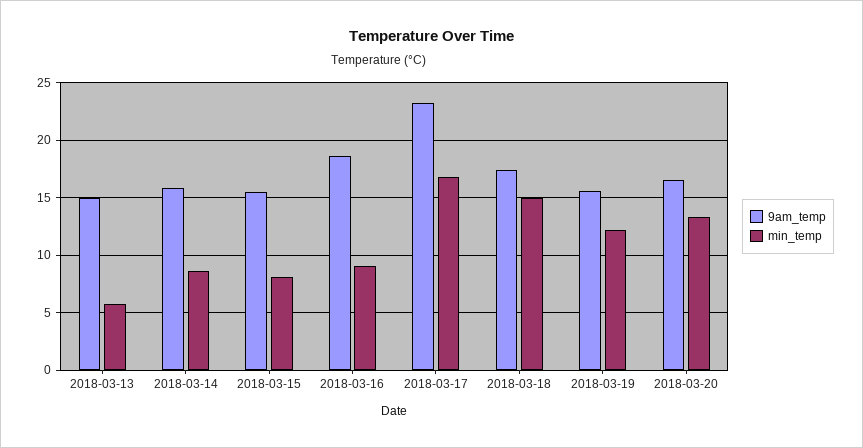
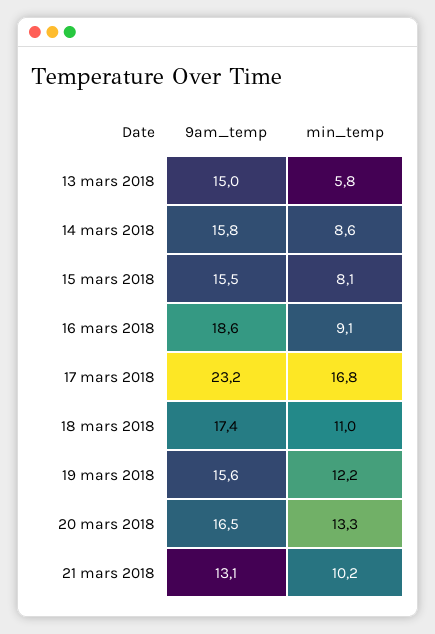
min_temp, 2018-03-18: 15 -> 11
9am_temp, 21 mars 2018: none -> 13.1
min_temp, 21 mars 2018: none -> 10.2

